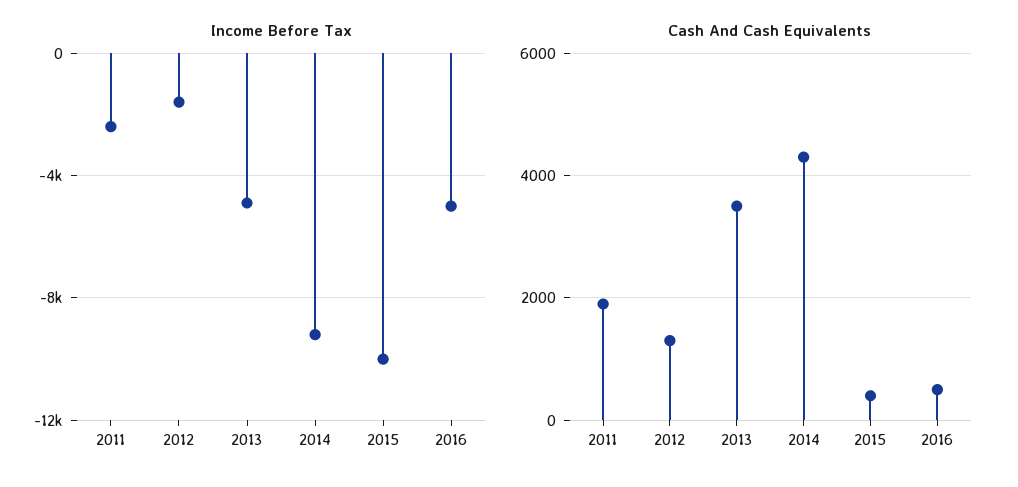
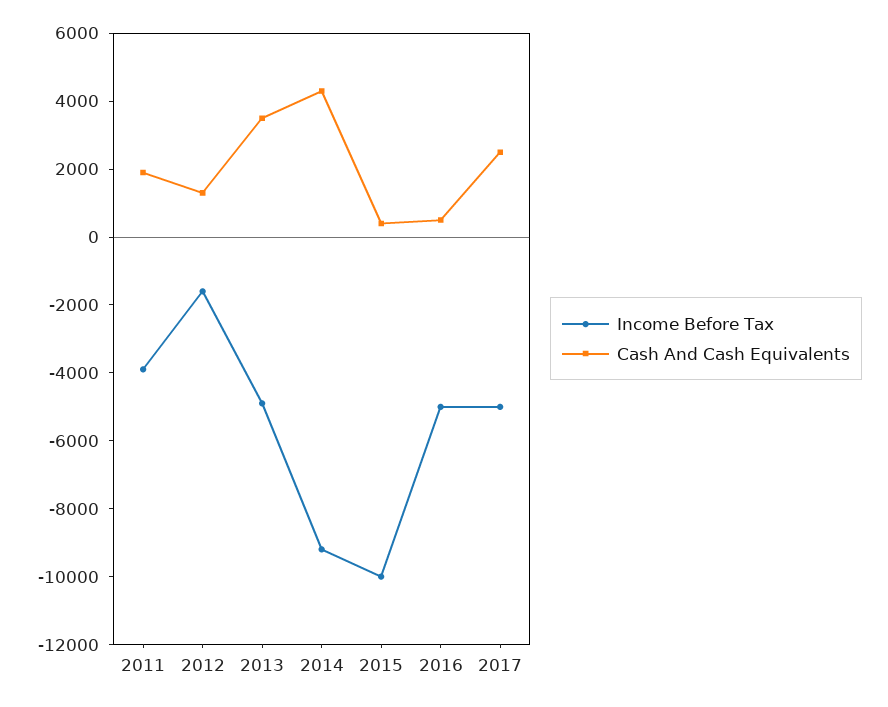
Income Before Tax, 2011: -2500 -> -4000
Income Before Tax, 2017: none -> -5000
Cash And Cash Equivalents, 2017: none -> 2500

